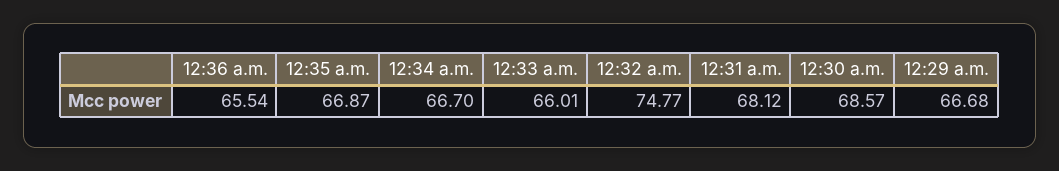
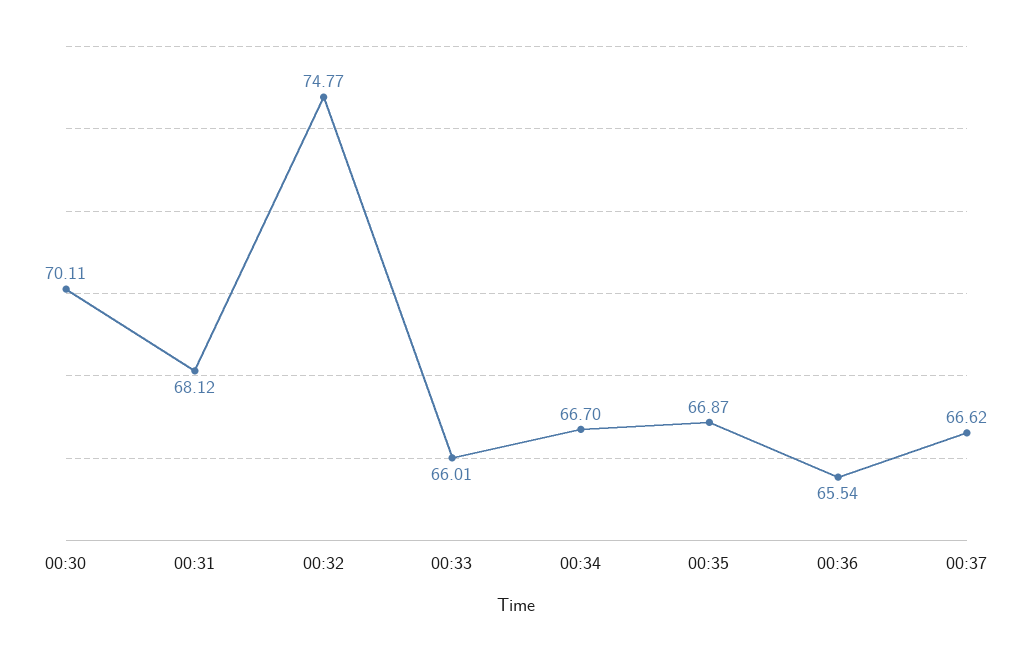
12:30 a.m.: 68.57 -> 70.11
12:29 a.m.: 66.68 -> none
00:37: none -> 66.62

